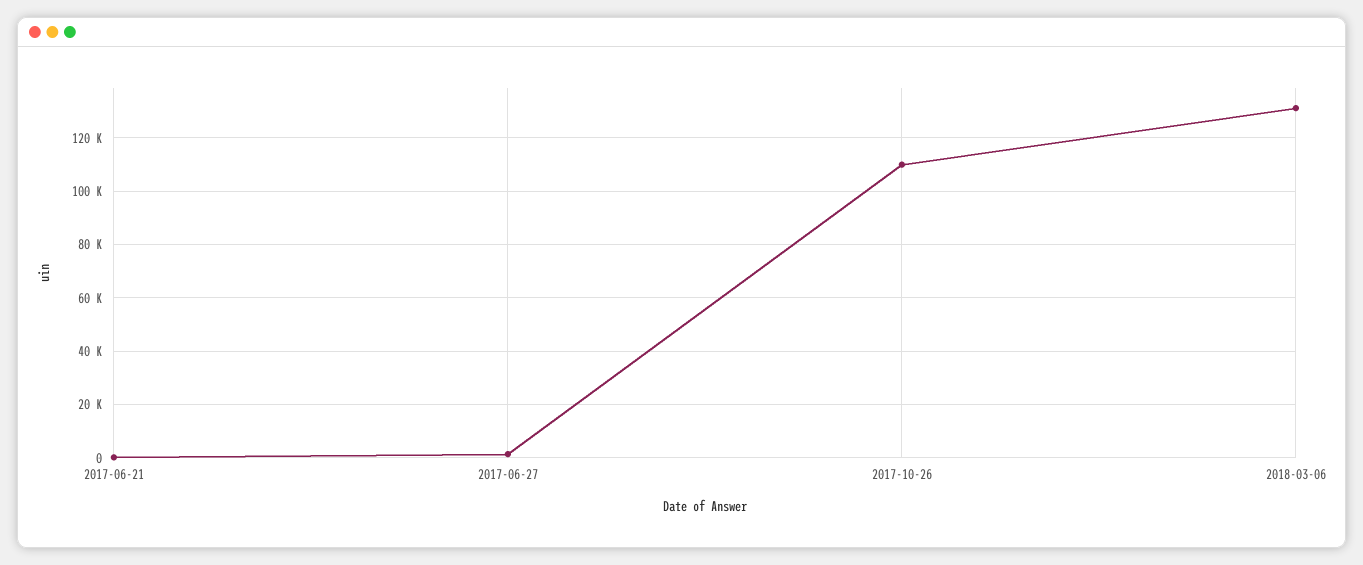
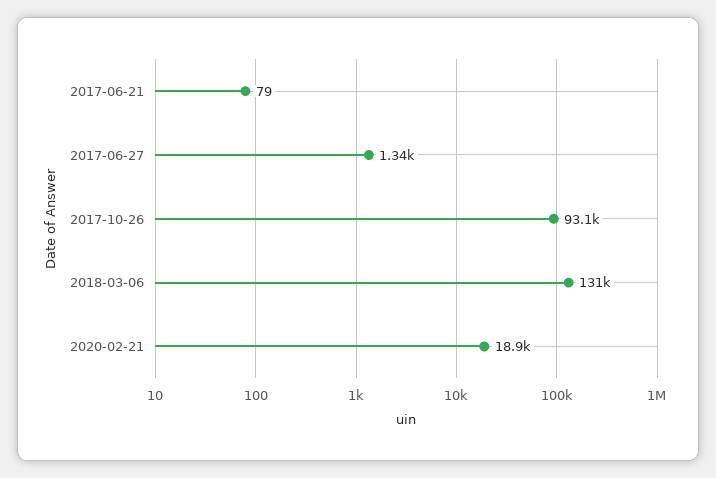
2017-10-26: 110000 -> 93100
2020-02-21: none -> 18900

